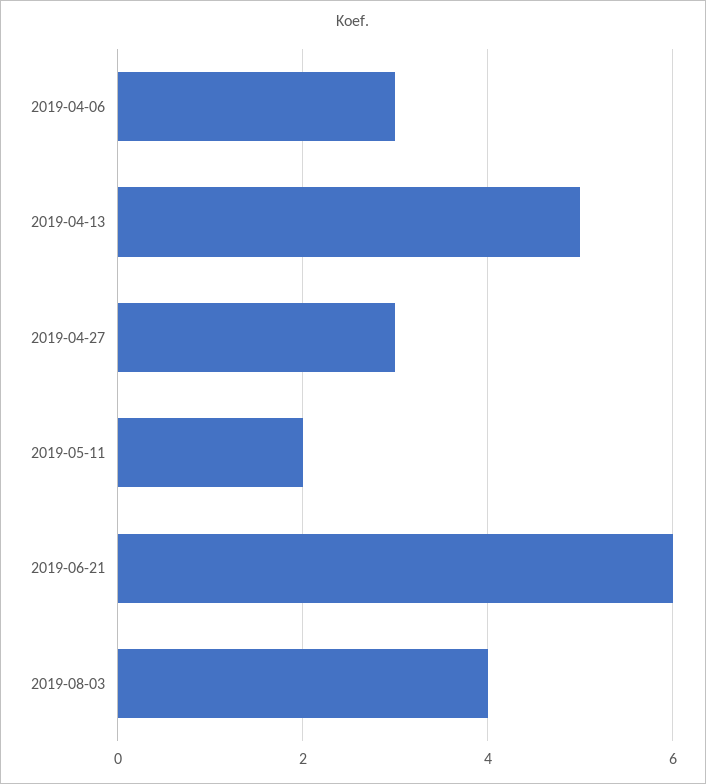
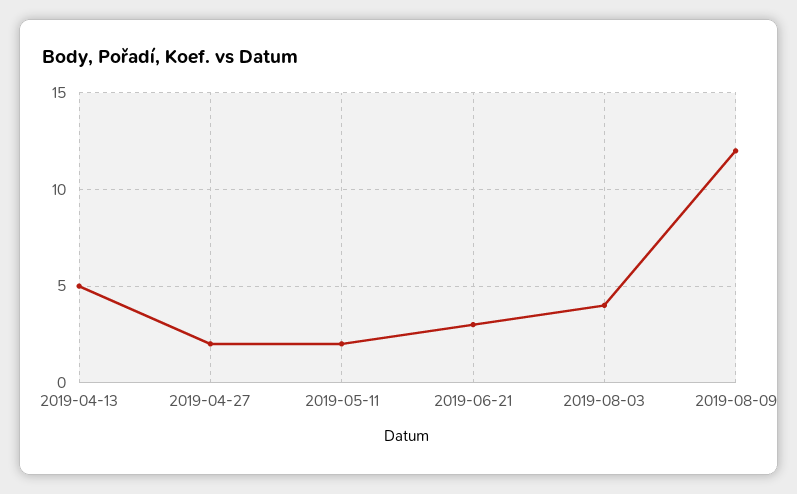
2019-04-06: 3 -> none
2019-04-27: 3 -> 2
2019-06-21: 6 -> 3
2019-08-09: none -> 12

